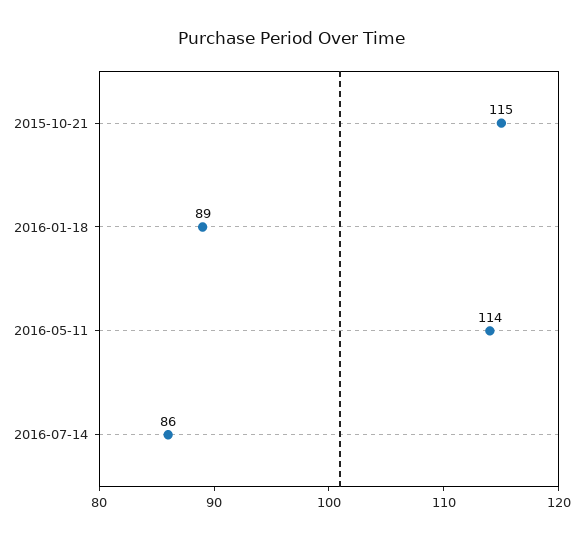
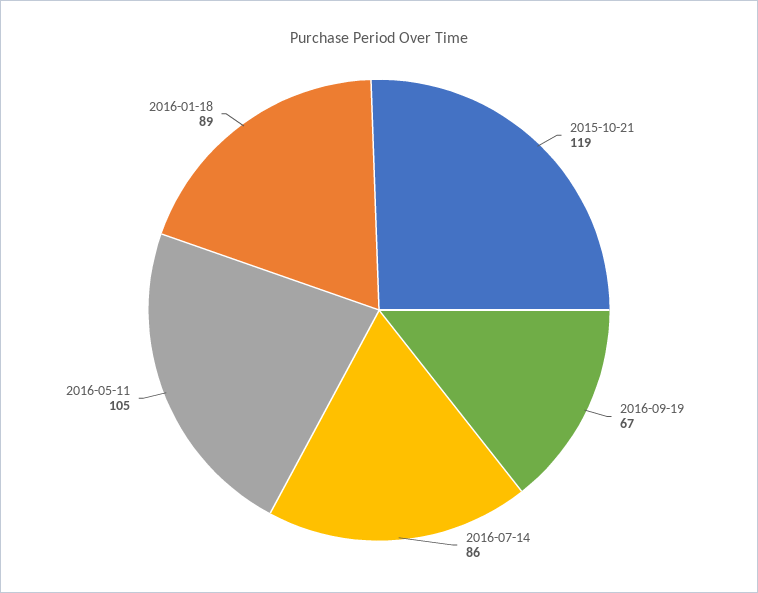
2015-10-21: 115 -> 119
2016-05-11: 114 -> 105
2016-09-19: none -> 67

